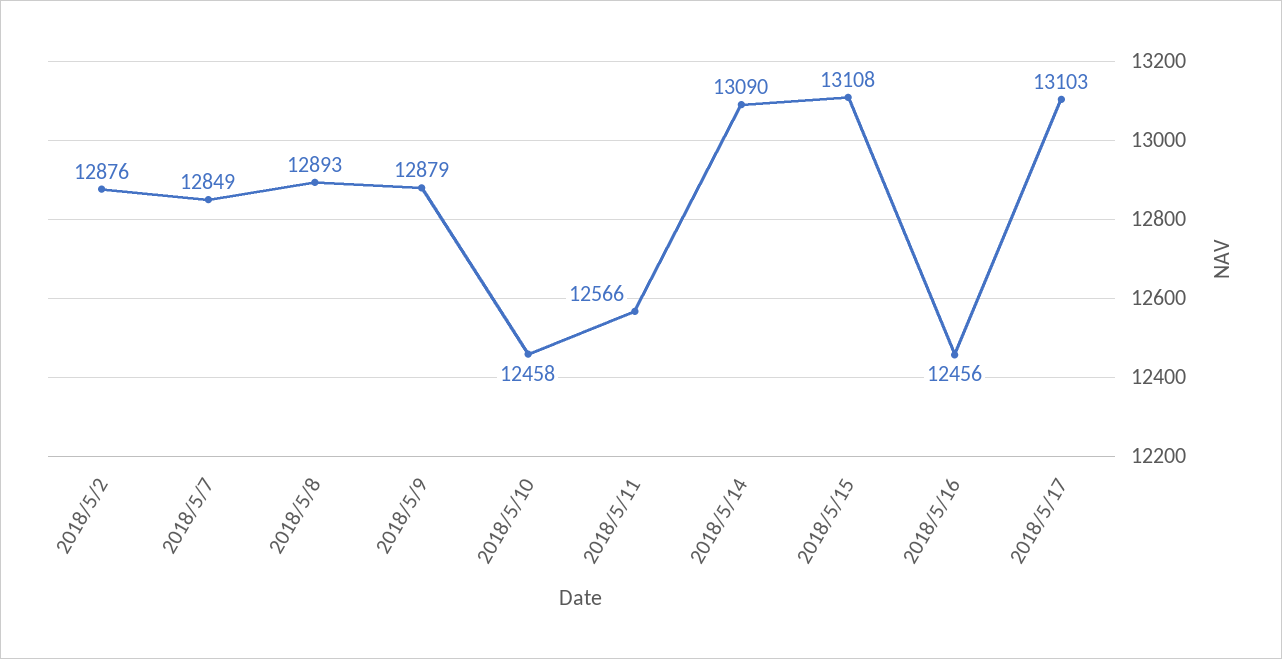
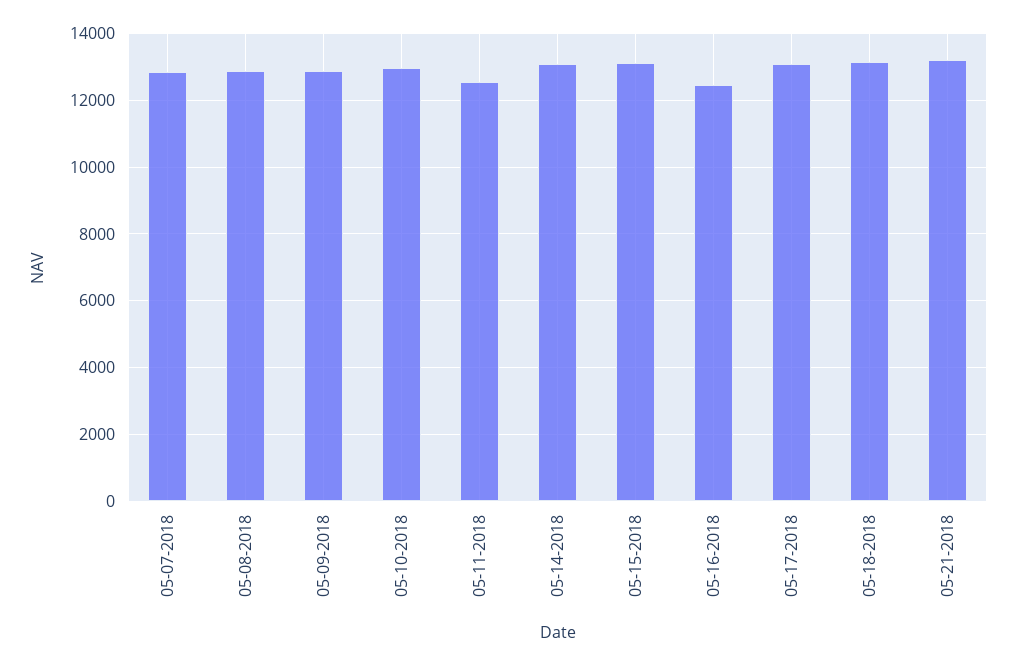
2018/5/2: 12876 -> none
2018/5/10: 12458 -> 13000
05-18-2018: none -> 13200
05-21-2018: none -> 13200

